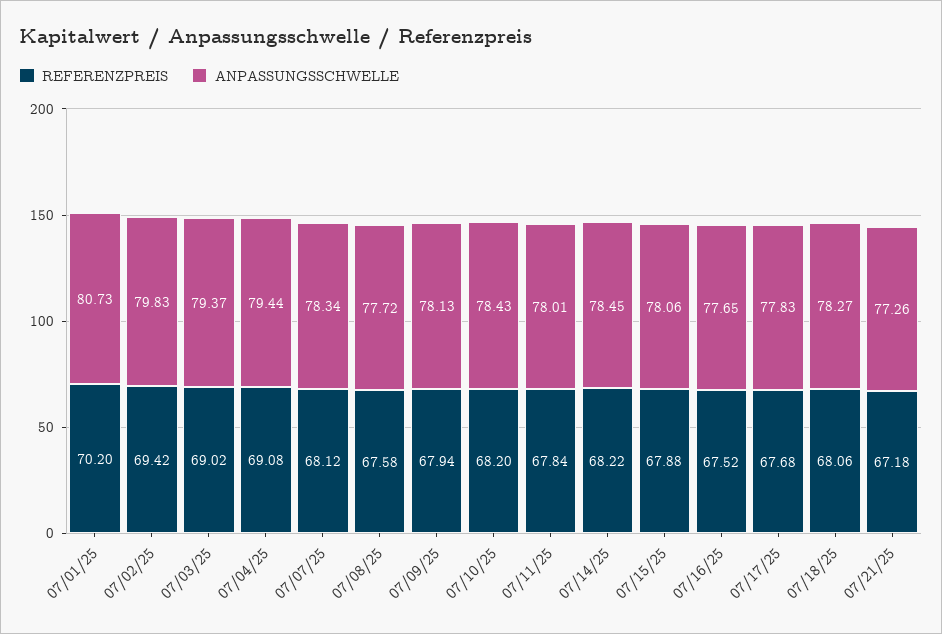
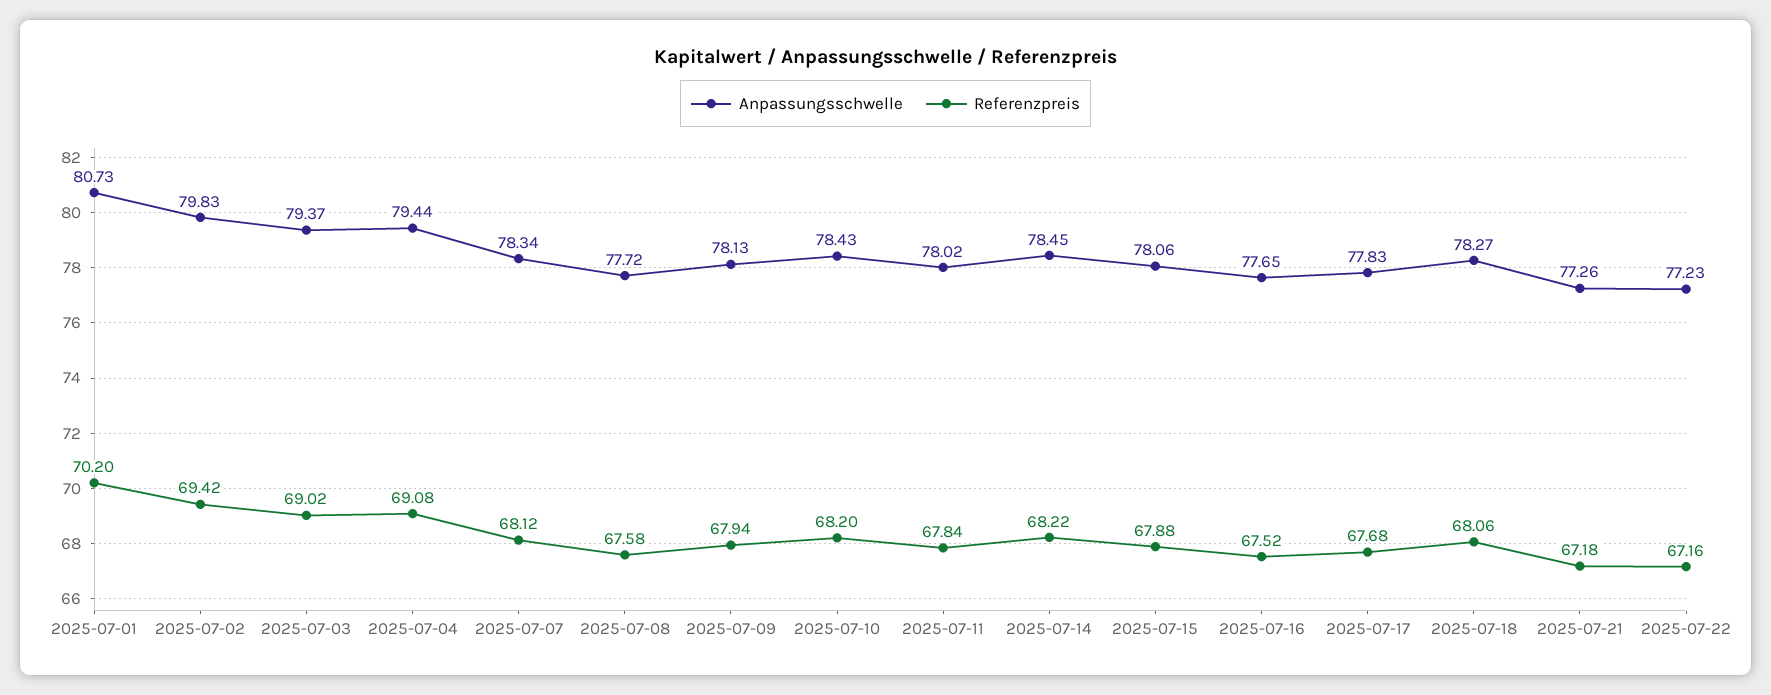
ANPASSUNGSSCHWELLE, 07/11/25: 78.01 -> 78.02
ANPASSUNGSSCHWELLE, 2025-07-22: none -> 77.23
REFERENZPREIS, 2025-07-22: none -> 67.16

